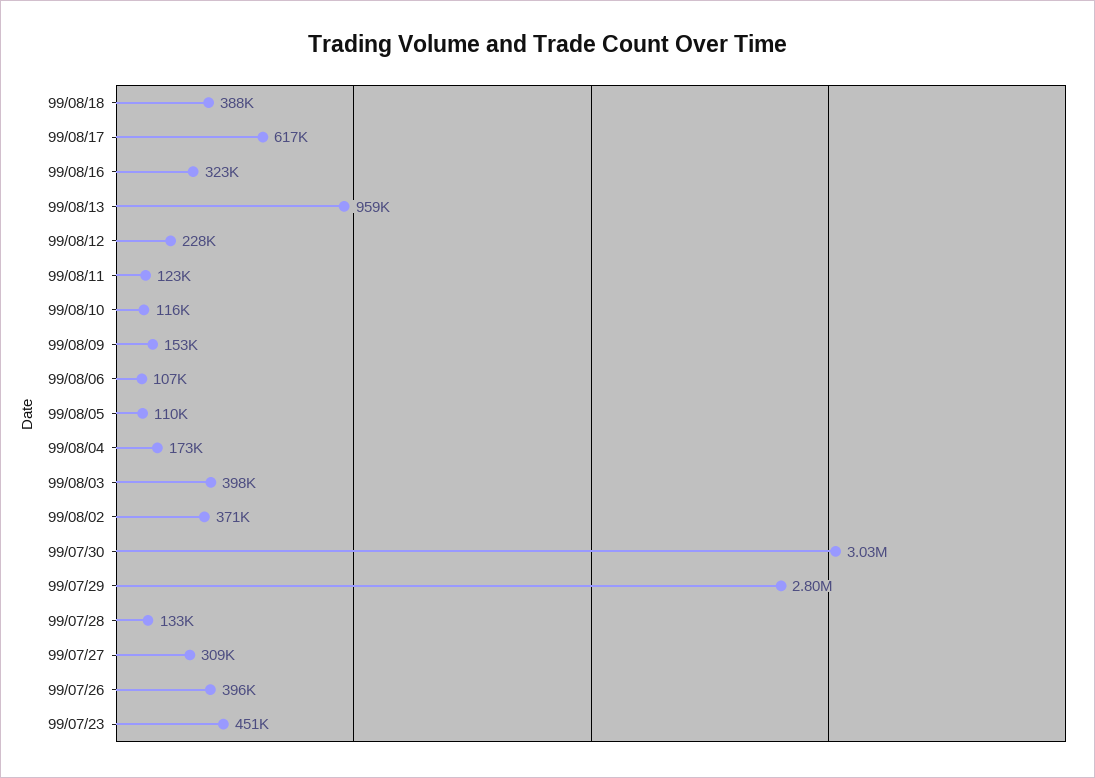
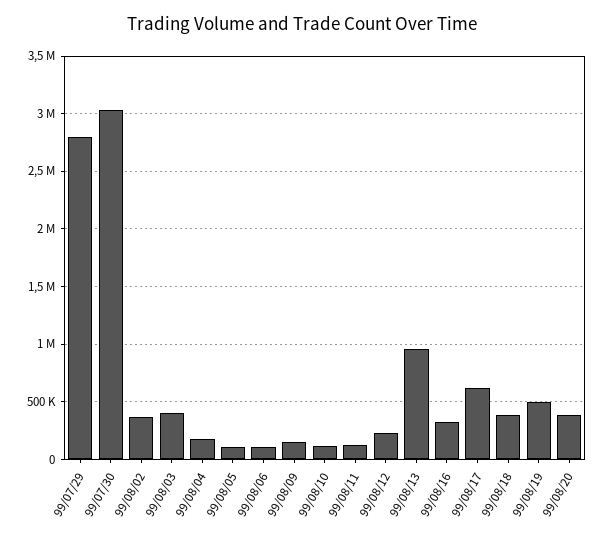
99/07/28: 133000 -> none
99/07/27: 309000 -> none
99/07/26: 396000 -> none
99/07/23: 451000 -> none
99/08/19: none -> 500000
99/08/20: none -> 400000

